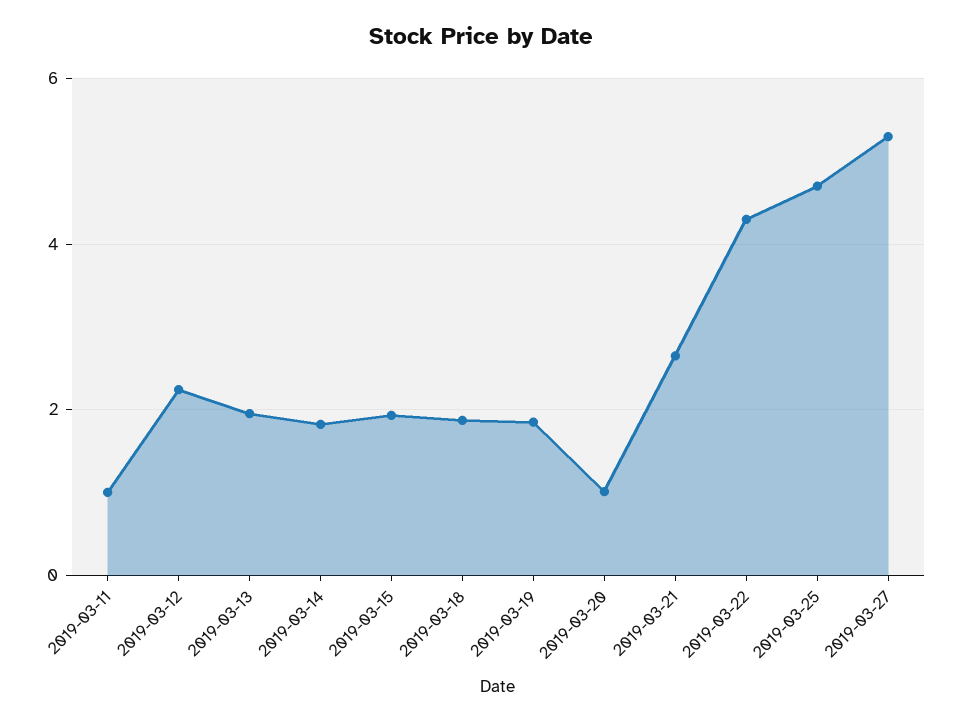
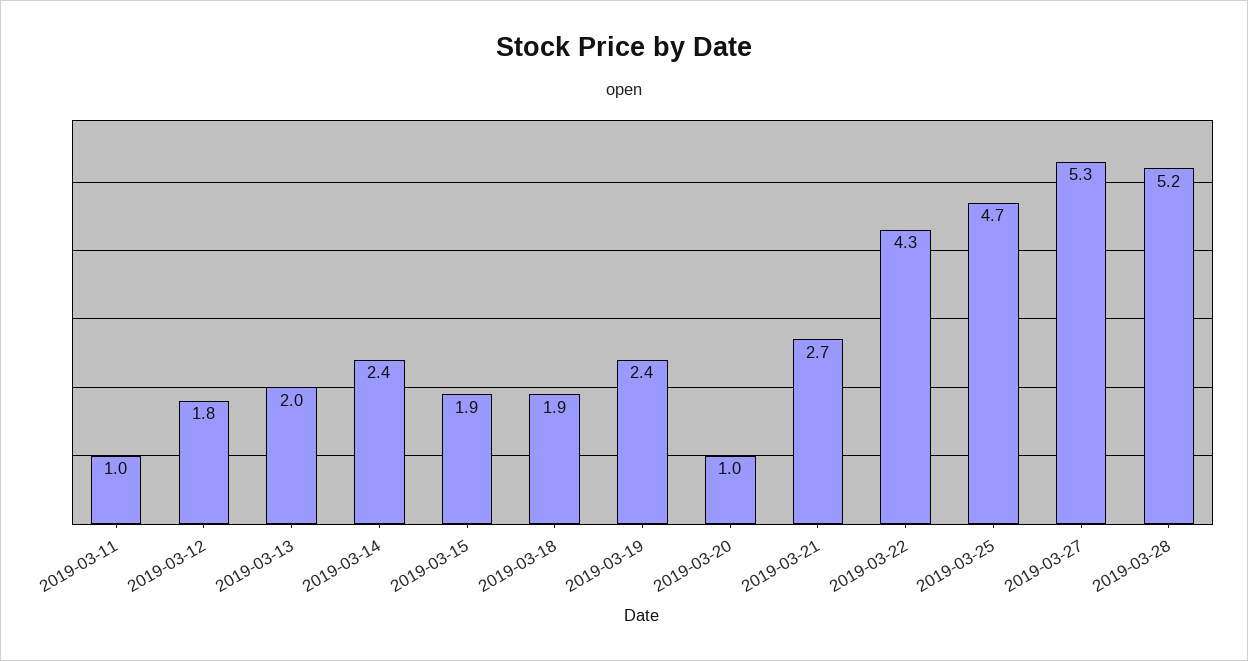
2019-03-12: 2.2 -> 1.8
2019-03-14: 1.8 -> 2.4
2019-03-19: 1.8 -> 2.4
2019-03-28: none -> 5.2

